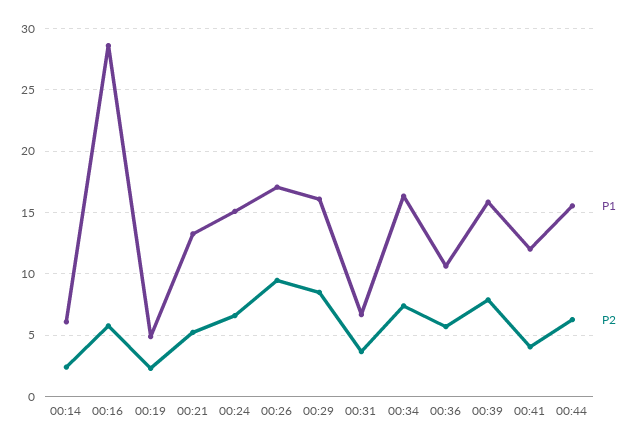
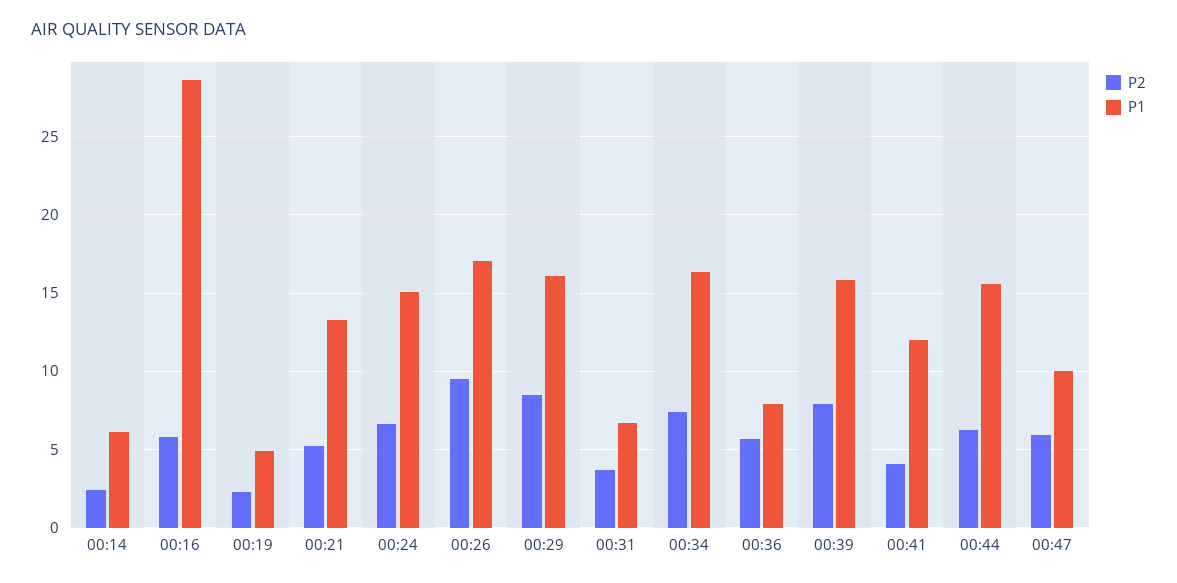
P1, 00:36: 10.5 -> 8
P2, 00:47: none -> 6
P1, 00:47: none -> 10

